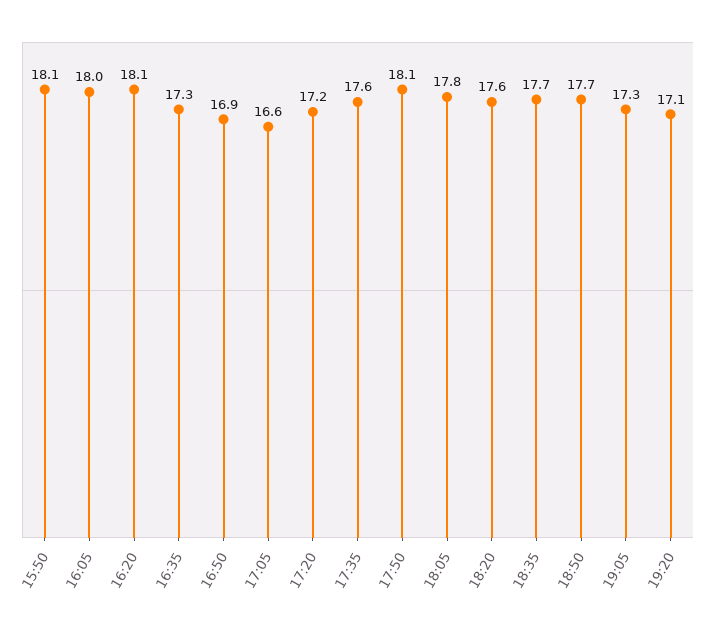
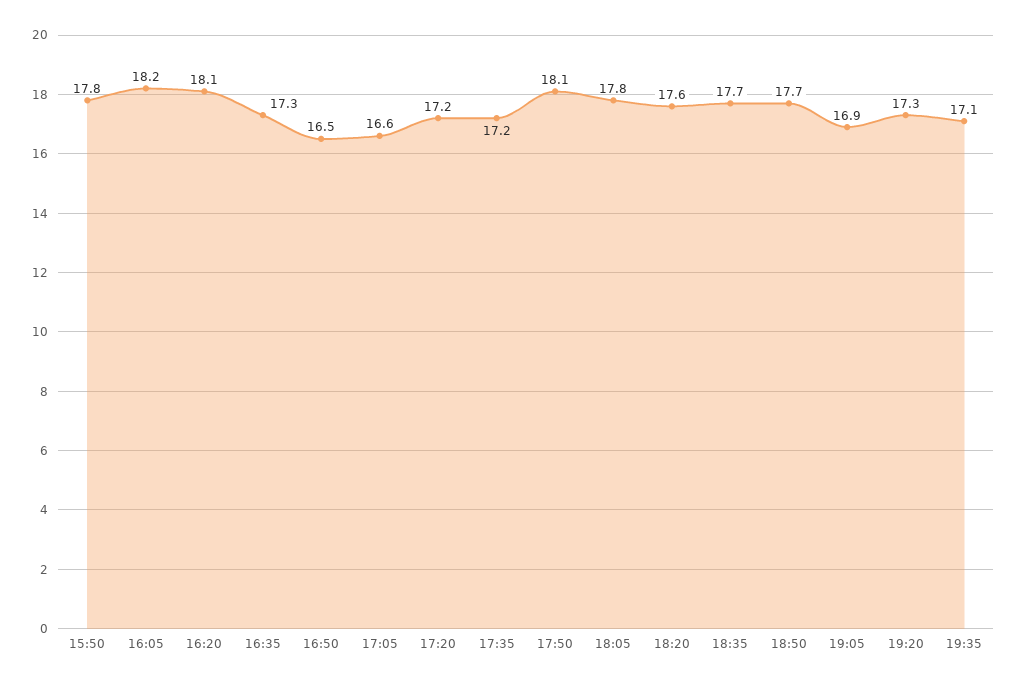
15:50: 18.1 -> 17.8
16:05: 18 -> 18.2
16:50: 16.9 -> 16.5
17:35: 17.6 -> 17.2
19:05: 17.3 -> 16.9
19:20: 17.1 -> 17.3
19:35: none -> 17.1

